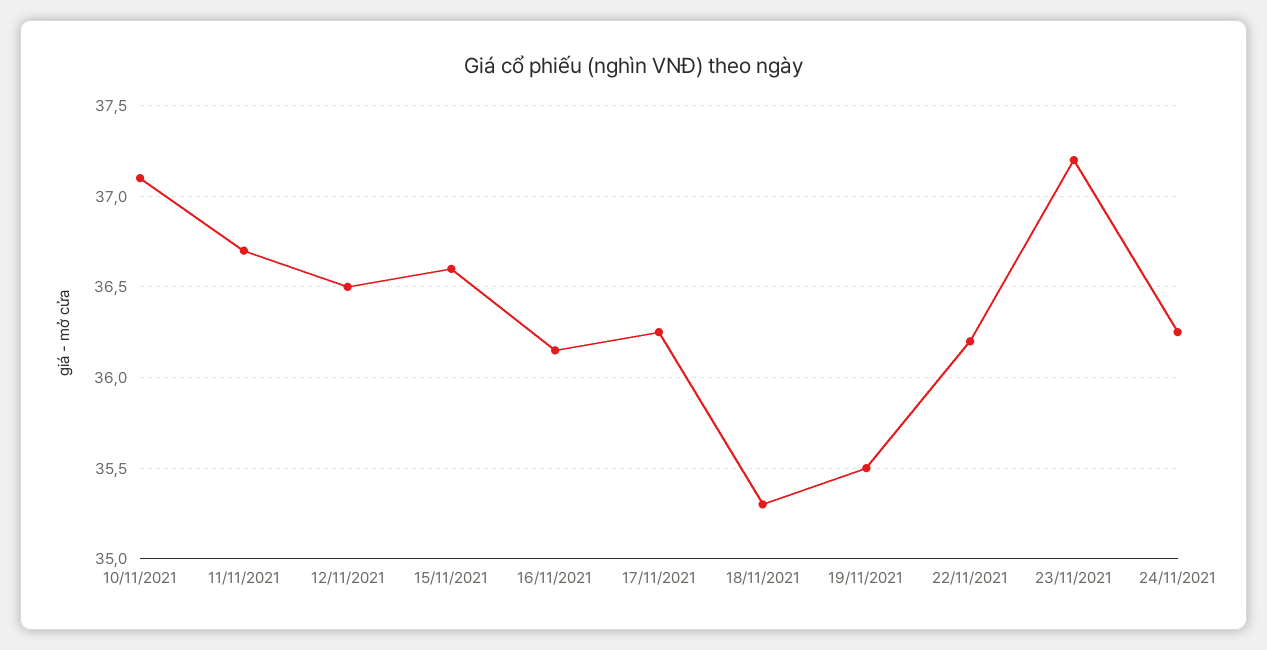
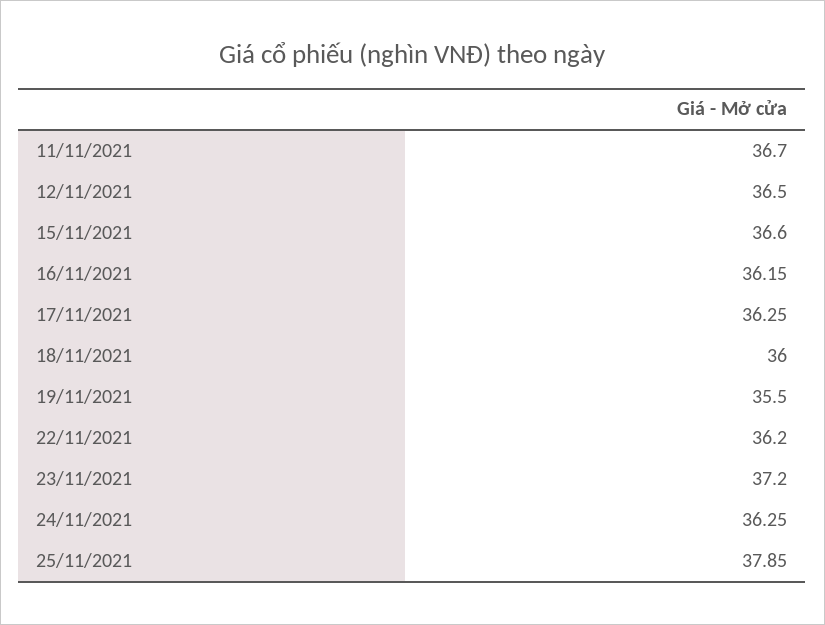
10/11/2021: 37.1 -> none
18/11/2021: 35.3 -> 36
25/11/2021: none -> 37.85

